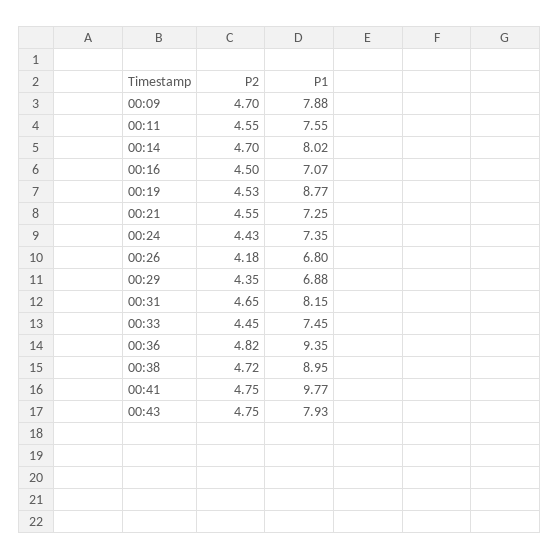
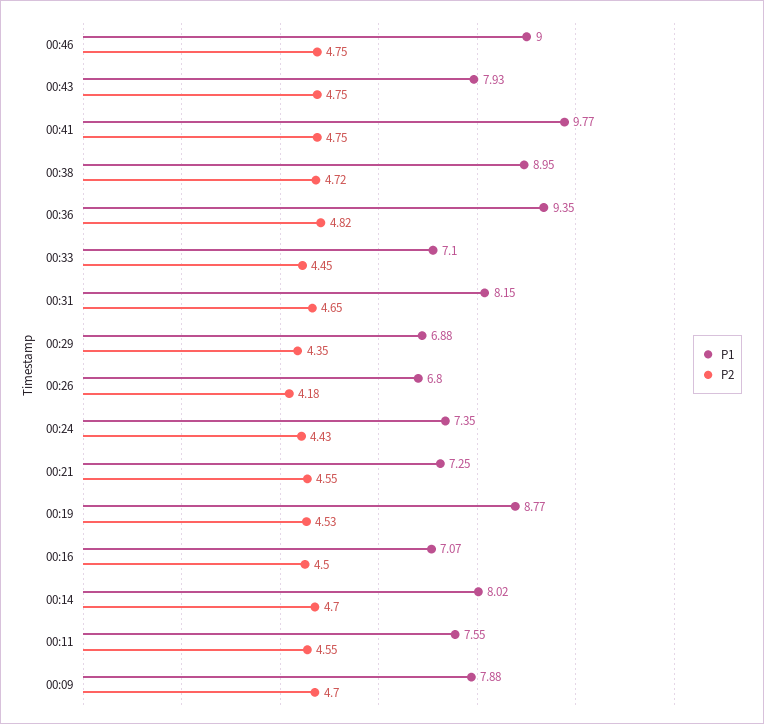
P1, 00:33: 7.45 -> 7.1
P1, 00:46: none -> 9
P2, 00:46: none -> 4.75

